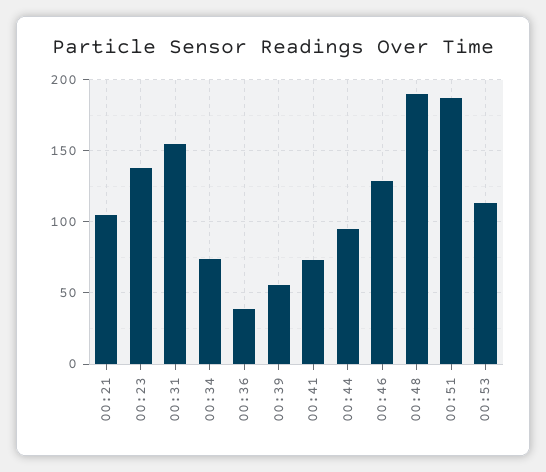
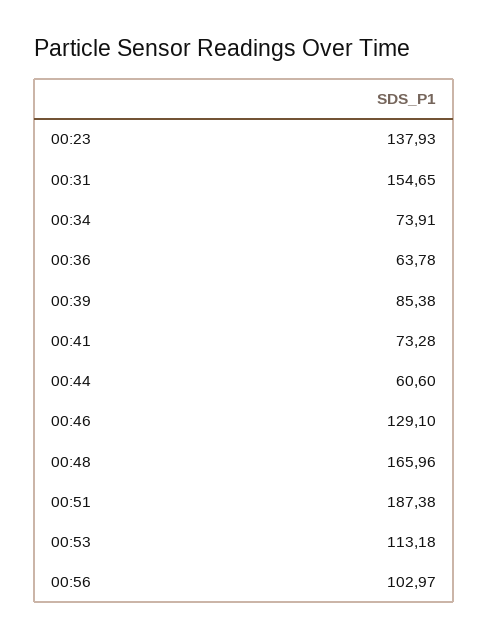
00:21: 105 -> none
00:36: 40 -> 63.78
00:39: 55 -> 85.38
00:44: 95 -> 60.6
00:48: 190 -> 165.96
00:56: none -> 102.97

